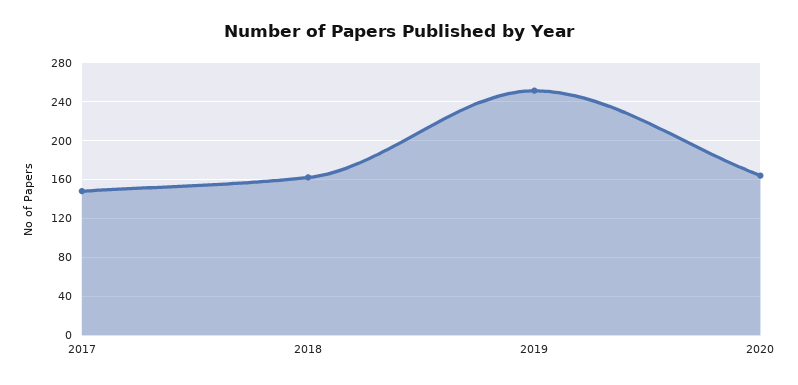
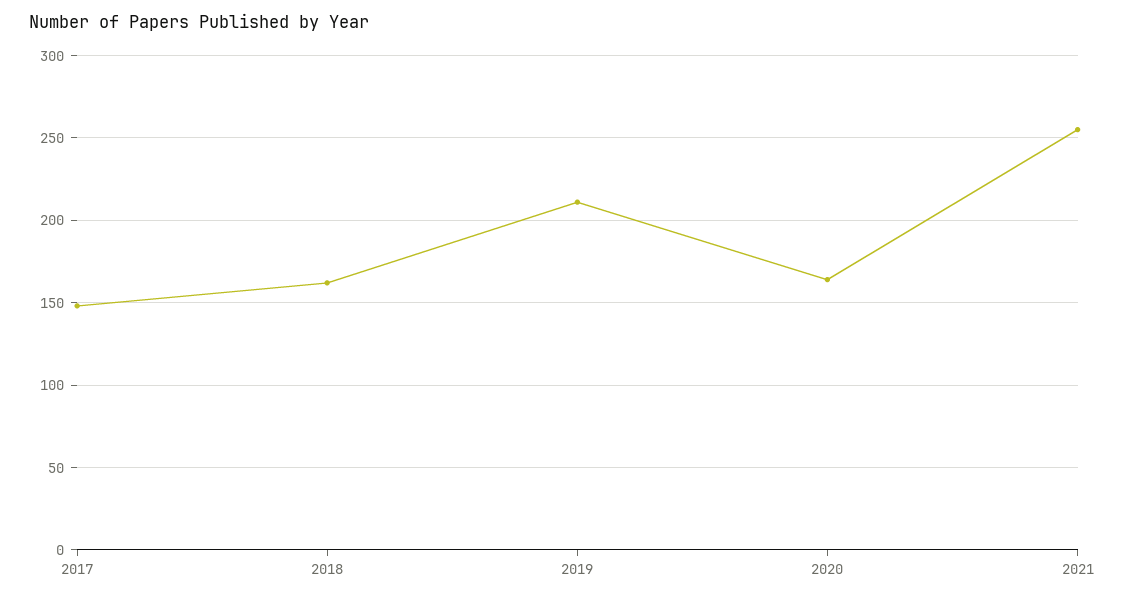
2019: 250 -> 210
2021: none -> 255

